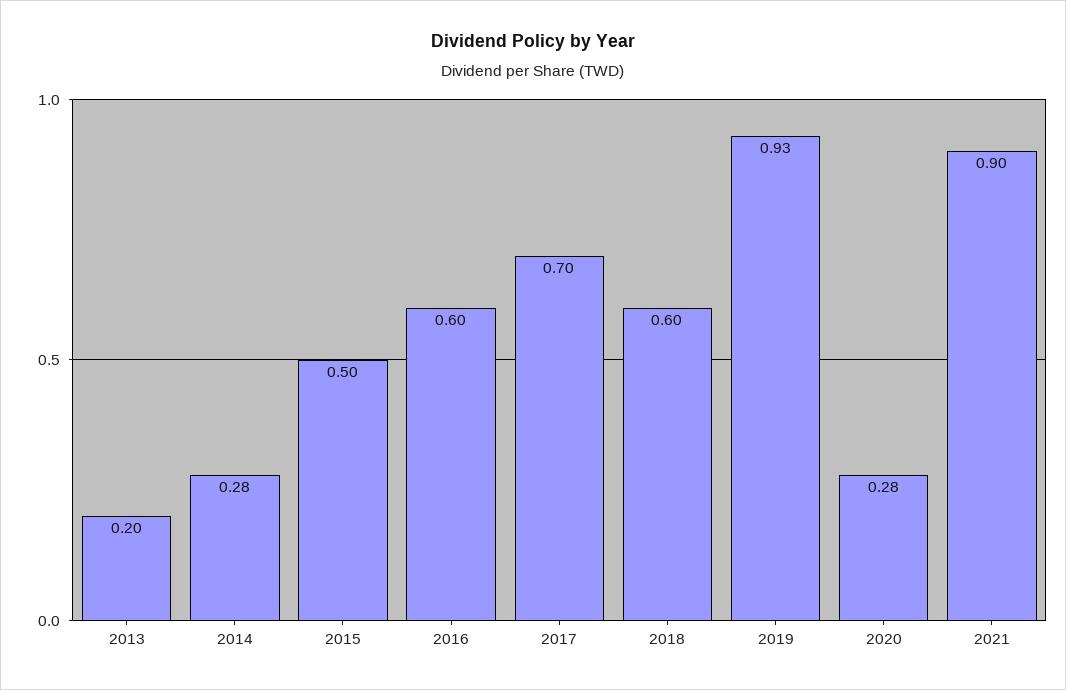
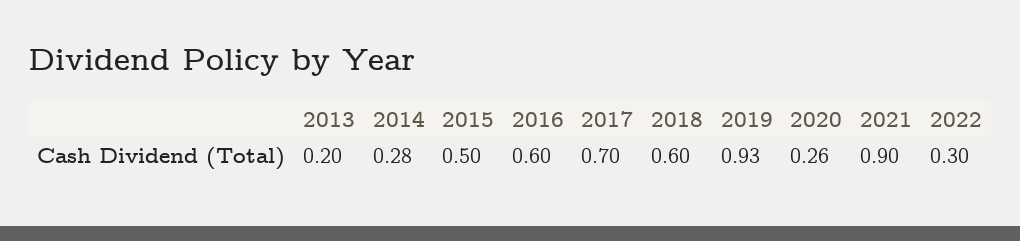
2020: 0.28 -> 0.26
2022: none -> 0.3

